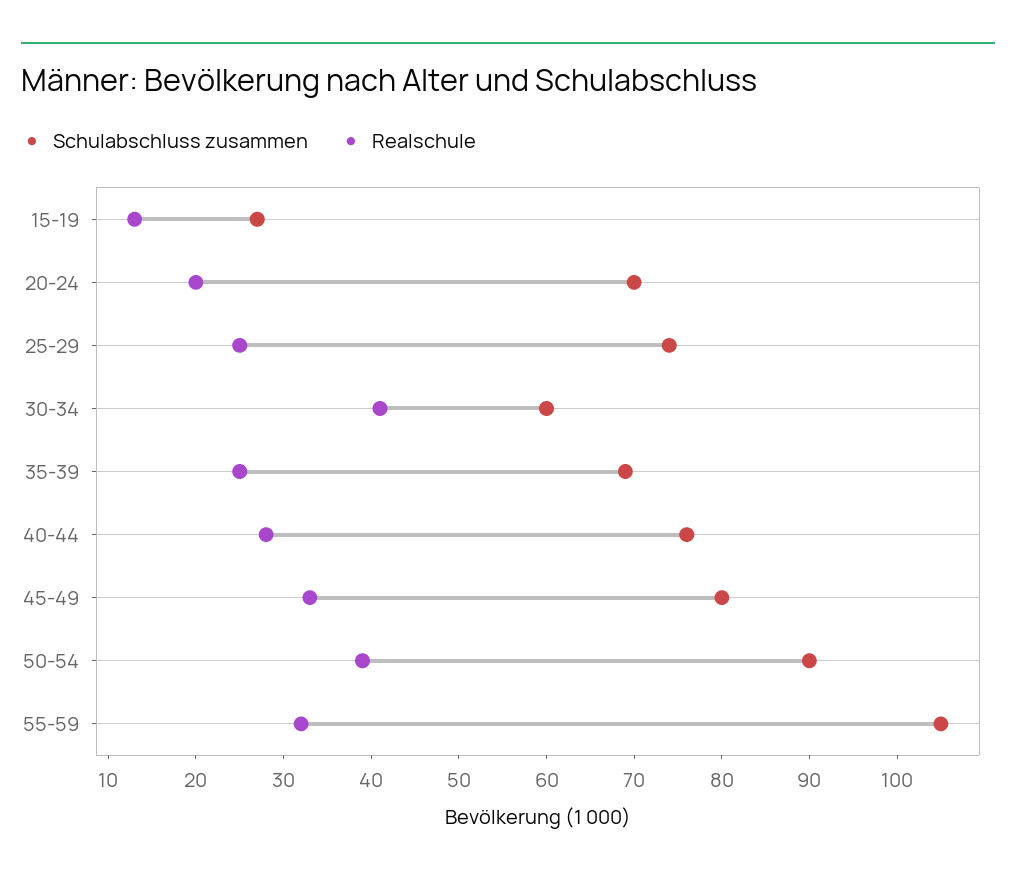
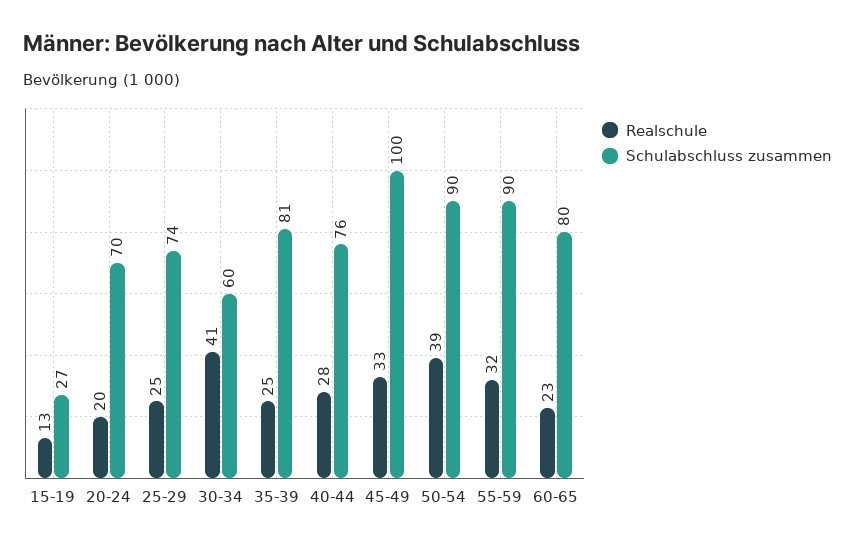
Schulabschluss zusammen, 35-39: 69 -> 81
Schulabschluss zusammen, 45-49: 80 -> 100
Schulabschluss zusammen, 55-59: 105 -> 90
Realschule, 60-65: none -> 23
Schulabschluss zusammen, 60-65: none -> 80

